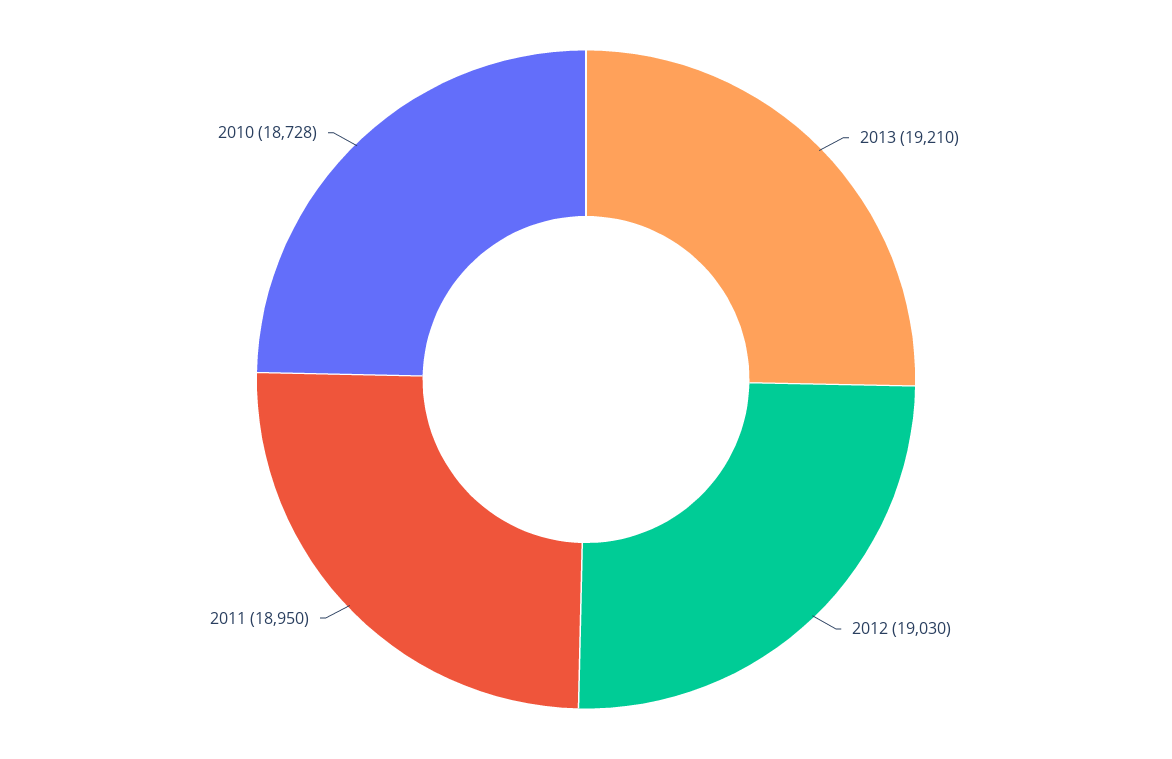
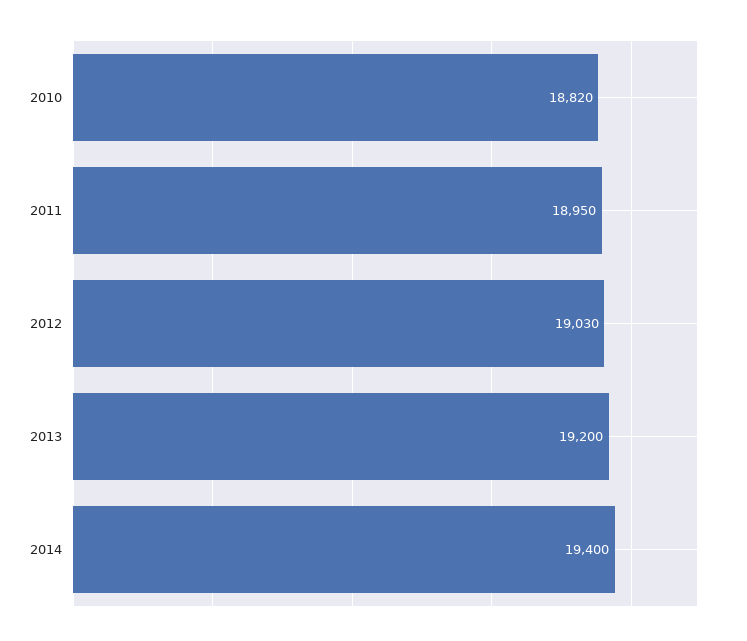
2013: 19210 -> 19200
2010: 18728 -> 18820
2014: none -> 19400

